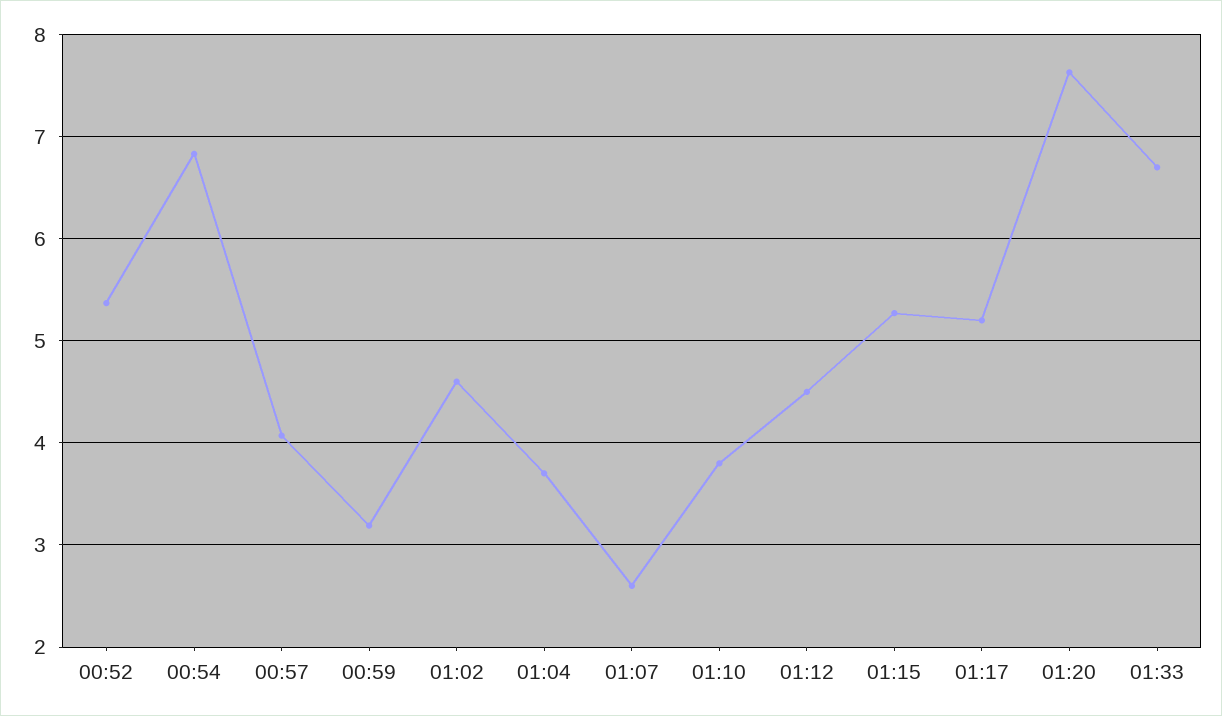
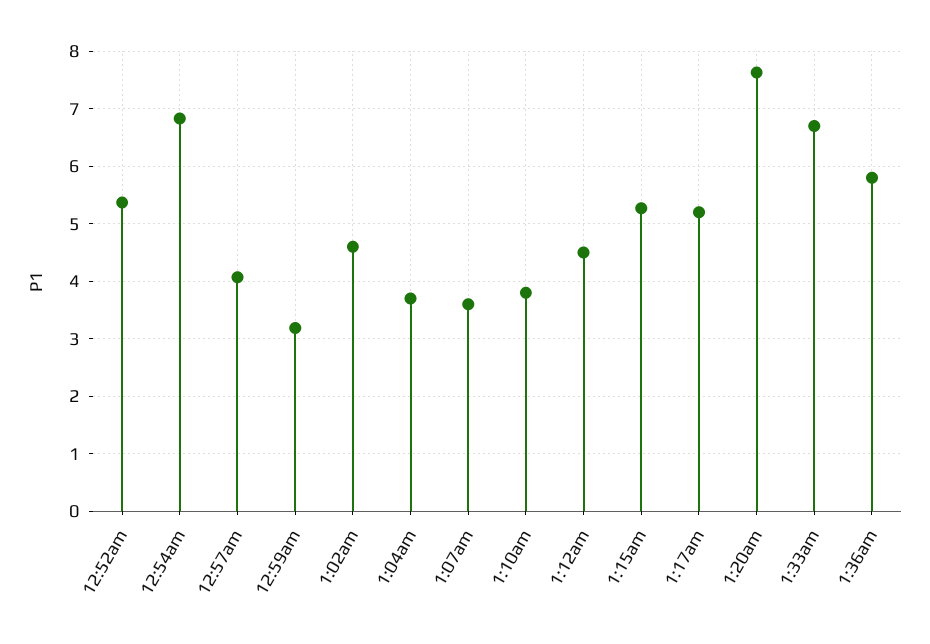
01:07: 2.6 -> 3.6
1:36am: none -> 5.8

